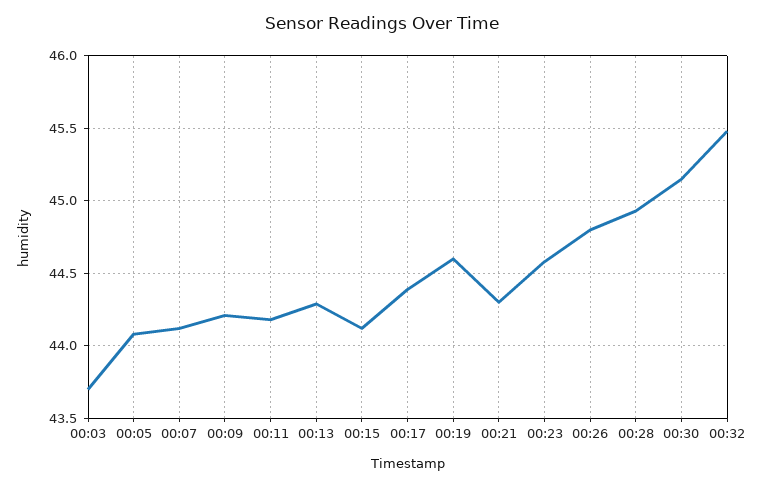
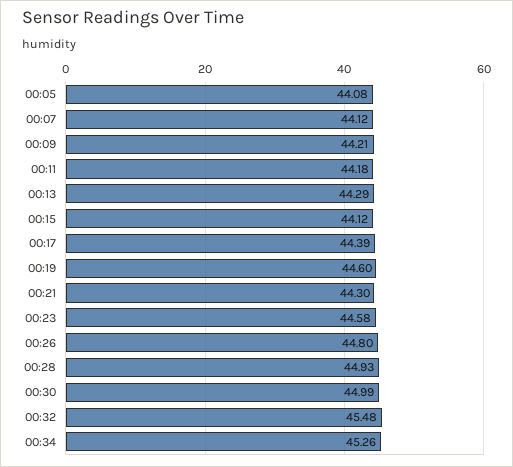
00:03: 43.7 -> none
00:30: 45.15 -> 44.99
00:34: none -> 45.26

